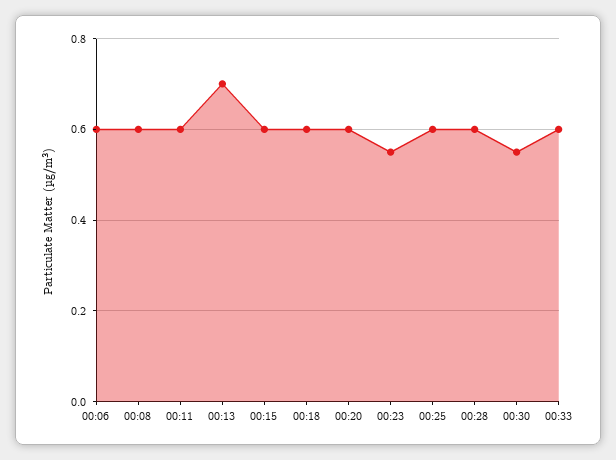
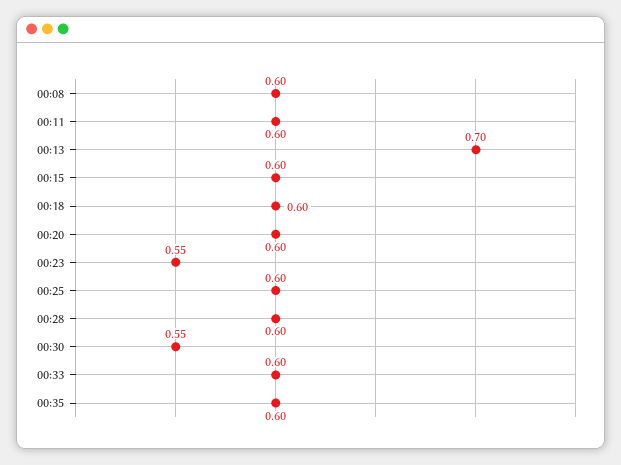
00:06: 0.6 -> none
00:35: none -> 0.6

